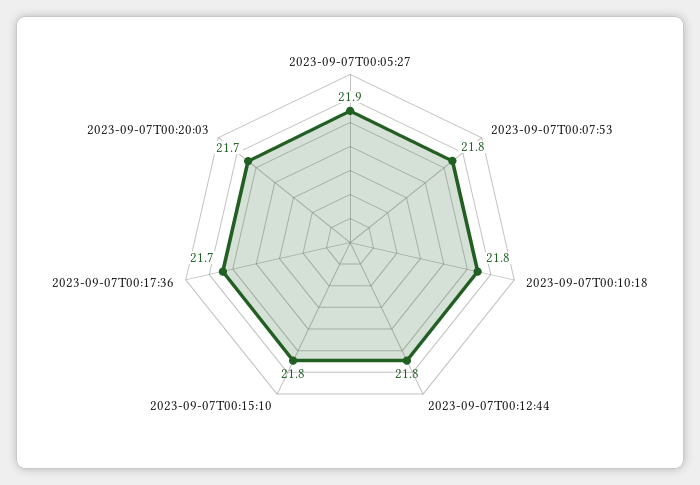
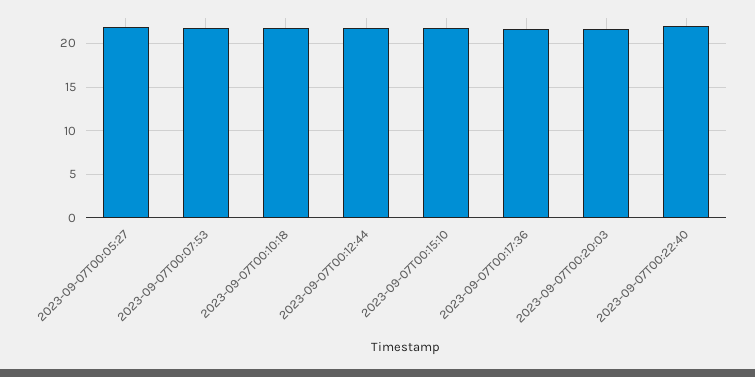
2023-09-07T00:22:40: none -> 22

